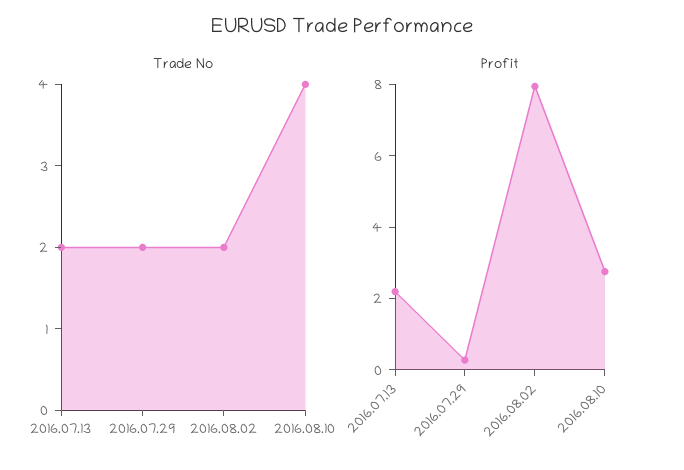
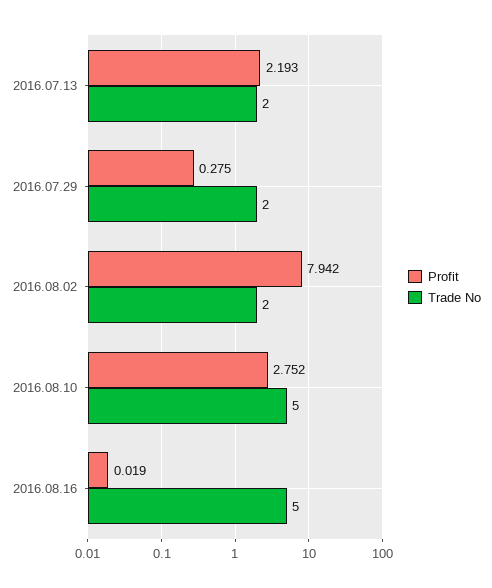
Trade No, 2016.08.10: 4 -> 5
Profit, 2016.08.16: none -> 0.019
Trade No, 2016.08.16: none -> 5

